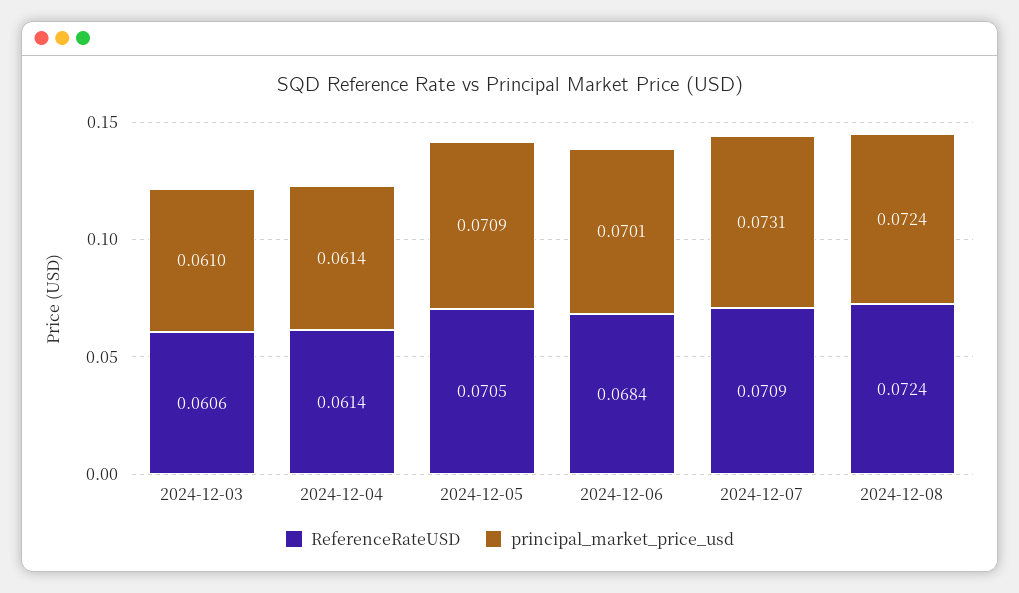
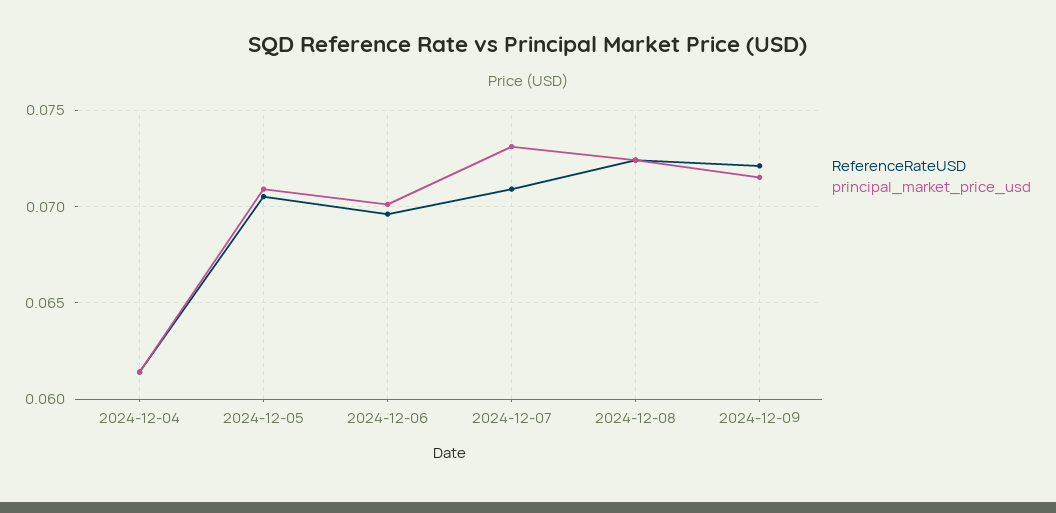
ReferenceRateUSD, 2024-12-03: 0.0606 -> none
principal_market_price_usd, 2024-12-03: 0.061 -> none
ReferenceRateUSD, 2024-12-06: 0.0684 -> 0.0695
ReferenceRateUSD, 2024-12-09: none -> 0.072
principal_market_price_usd, 2024-12-09: none -> 0.0715

